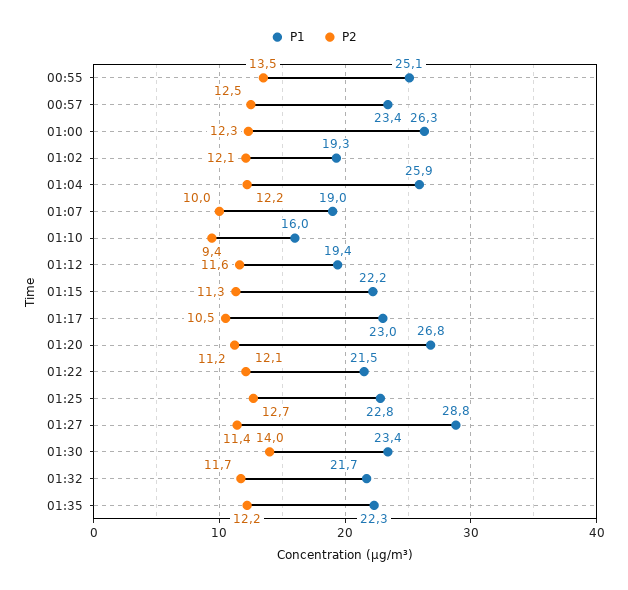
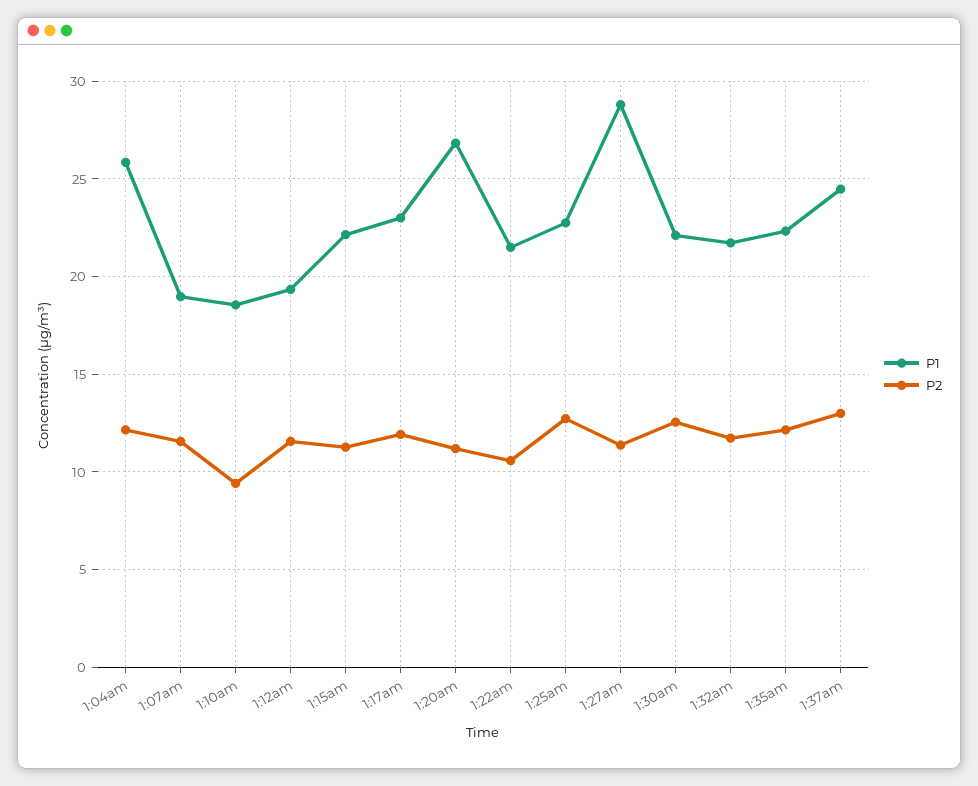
P1, 00:55: 25.1 -> none
P2, 00:55: 13.5 -> none
P1, 00:57: 23.4 -> none
P2, 00:57: 12.5 -> none
P1, 01:00: 26.3 -> none
P2, 01:00: 12.3 -> none
P1, 01:02: 19.3 -> none
P2, 01:02: 12.1 -> none
P2, 01:07: 10 -> 11.5
P1, 01:10: 16 -> 18.5
P2, 01:17: 10.5 -> 12
P2, 01:22: 12.1 -> 10.5
P1, 01:30: 23.4 -> 22
P2, 01:30: 14 -> 12.5
P1, 1:37am: none -> 24.5
P2, 1:37am: none -> 13

